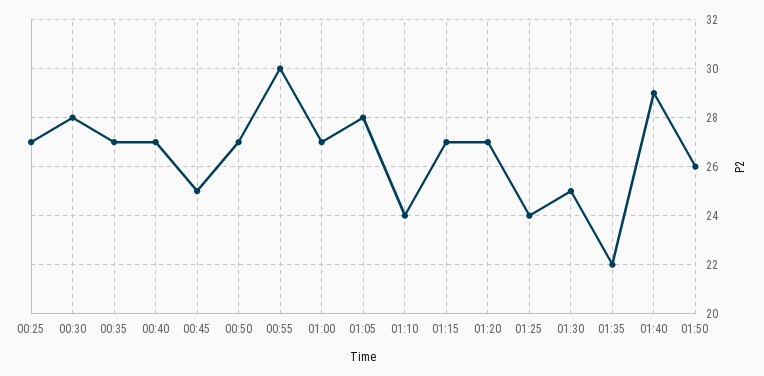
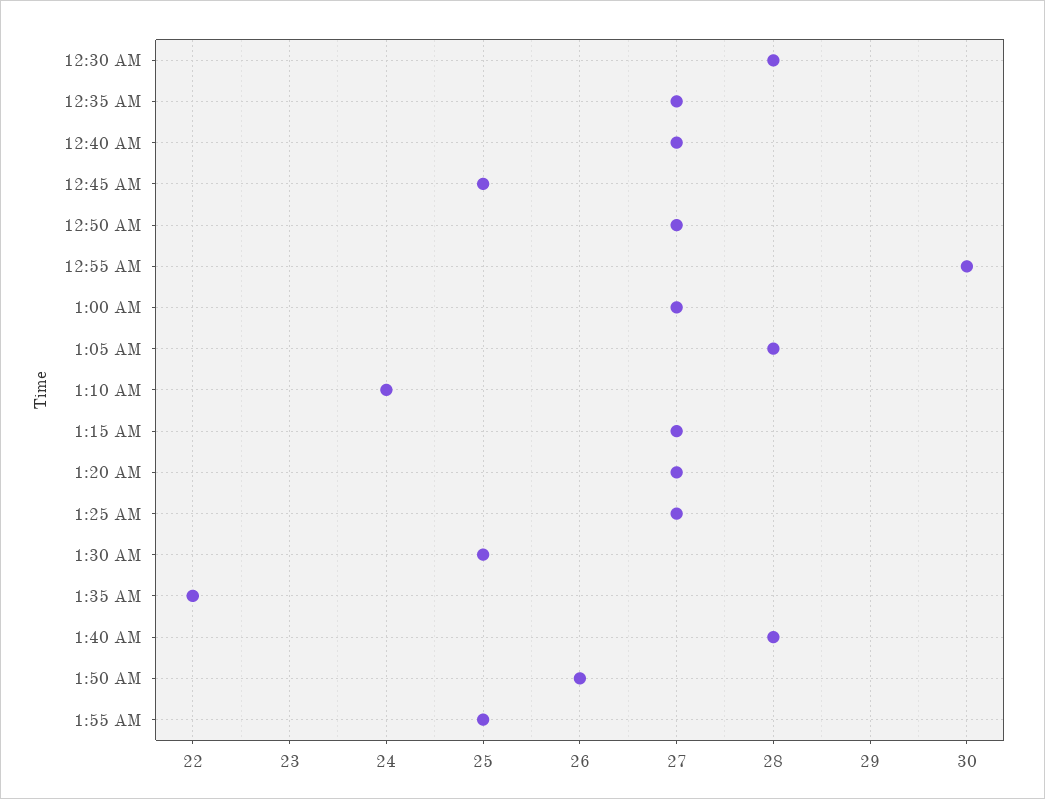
00:25: 27 -> none
01:25: 24 -> 27
01:40: 29 -> 28
1:55 AM: none -> 25

